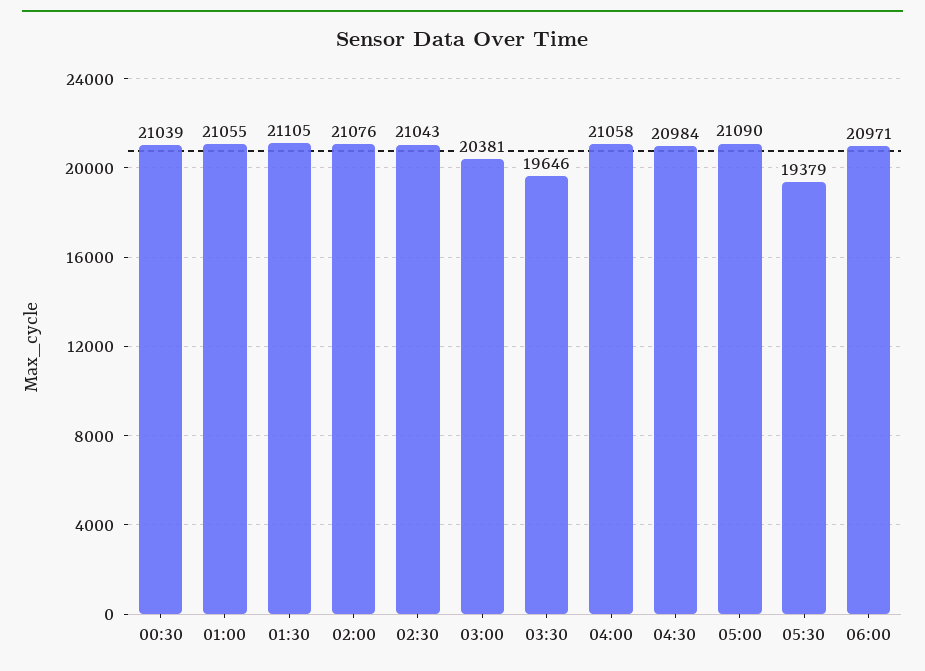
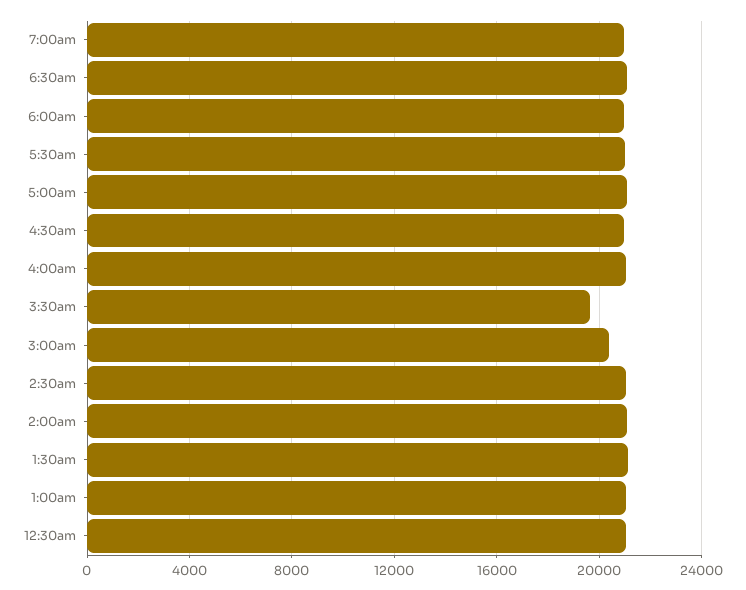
05:30: 19379 -> 21000
7:00am: none -> 21000
6:30am: none -> 21000

